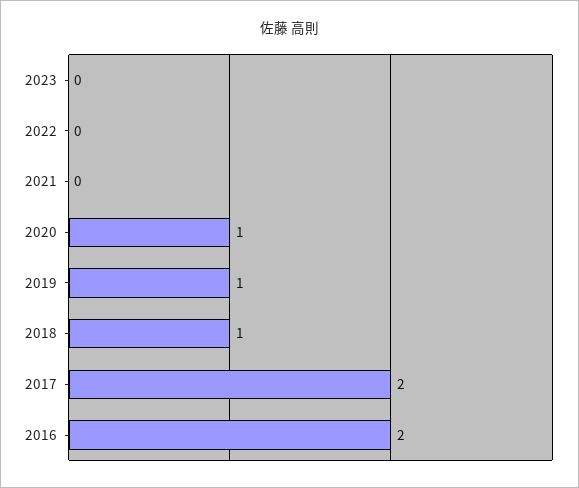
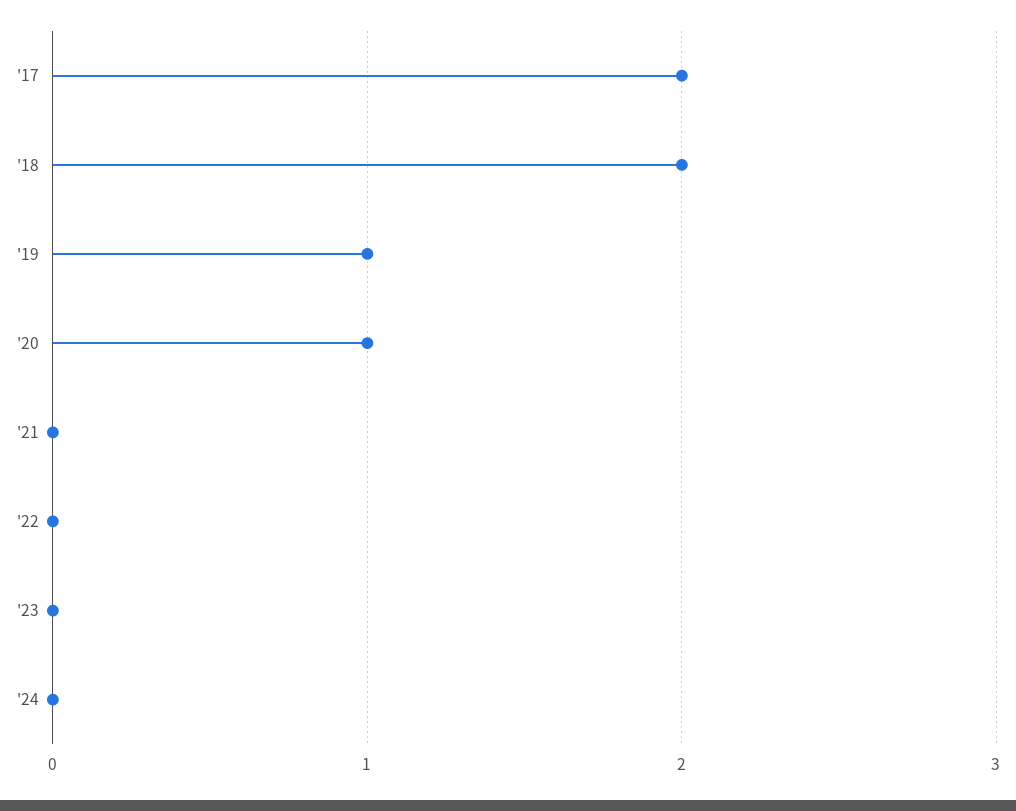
2018: 1 -> 2
2016: 2 -> none
'24: none -> 0

